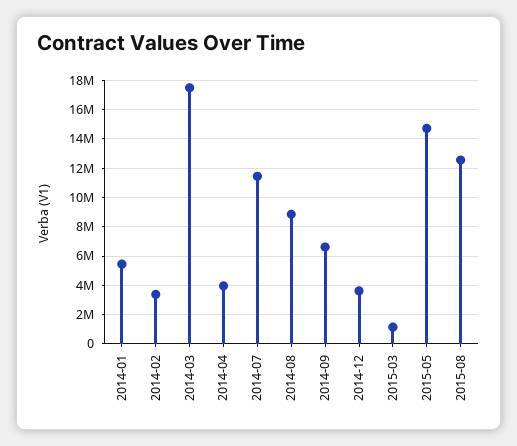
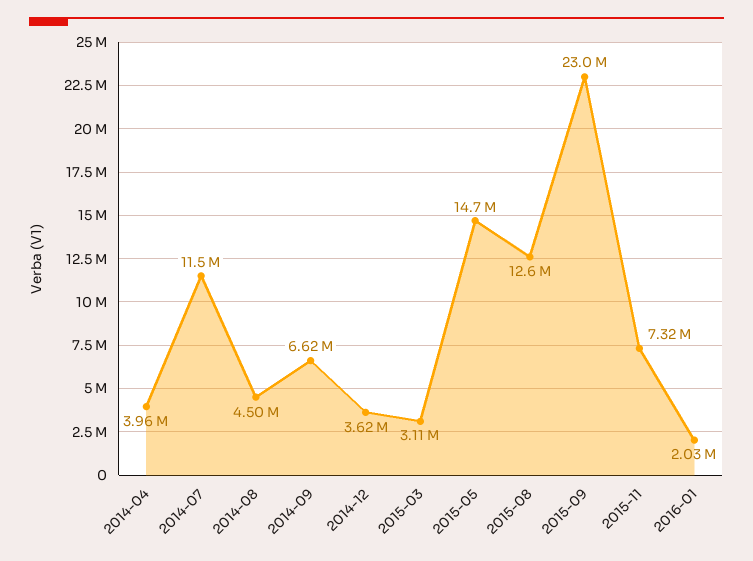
2014-01: 5500000 -> none
2014-02: 3500000 -> none
2014-03: 17500000 -> none
2014-08: 9000000 -> 4500000
2015-03: 1000000 -> 3110000
2015-09: none -> 23000000
2015-11: none -> 7320000
2016-01: none -> 2030000

